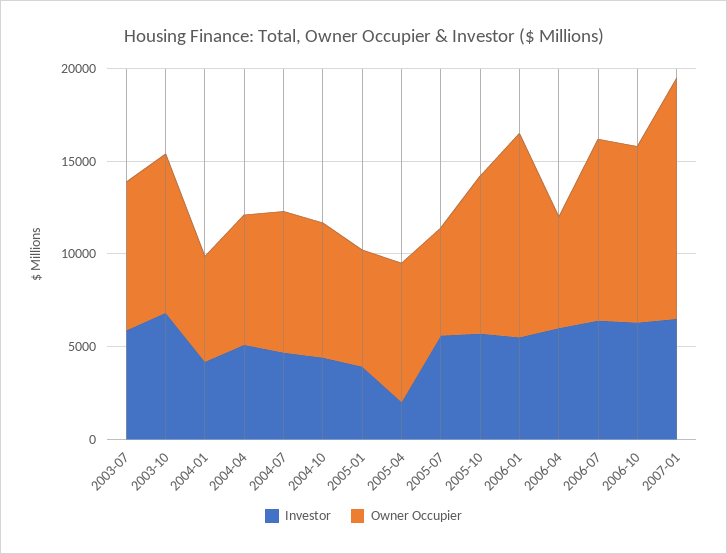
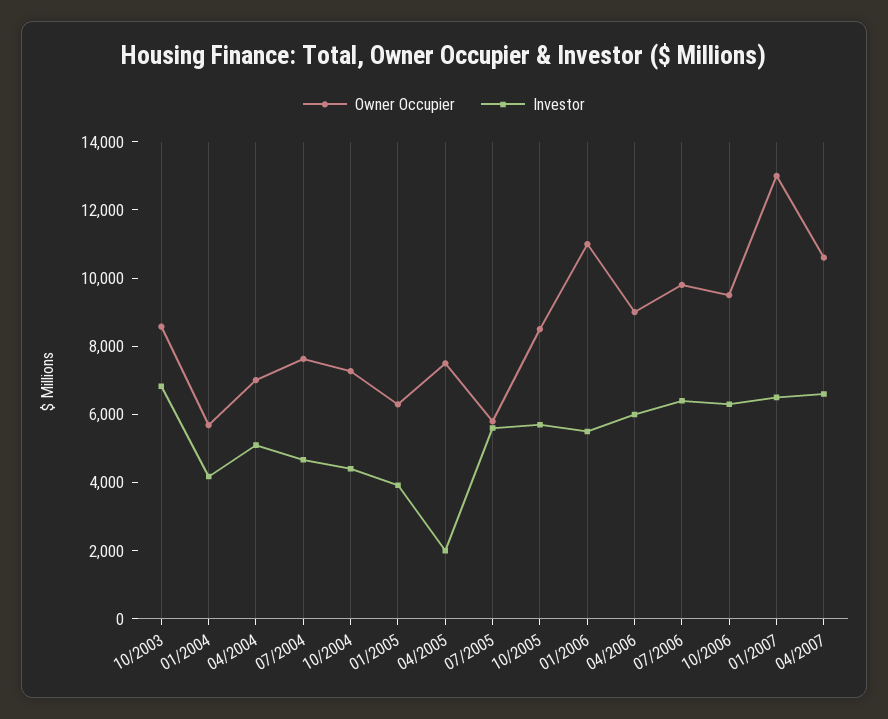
Investor, 2003-07: 6000 -> none
Owner Occupier, 2003-07: 8000 -> none
Owner Occupier, 2006-04: 6000 -> 9000
Owner Occupier, 04/2007: none -> 10500
Investor, 04/2007: none -> 6500

